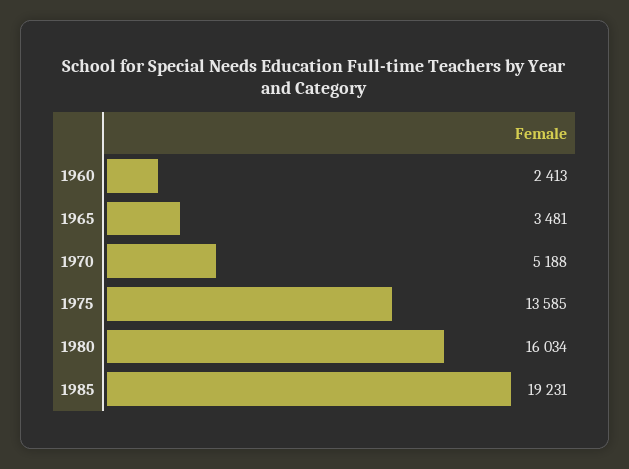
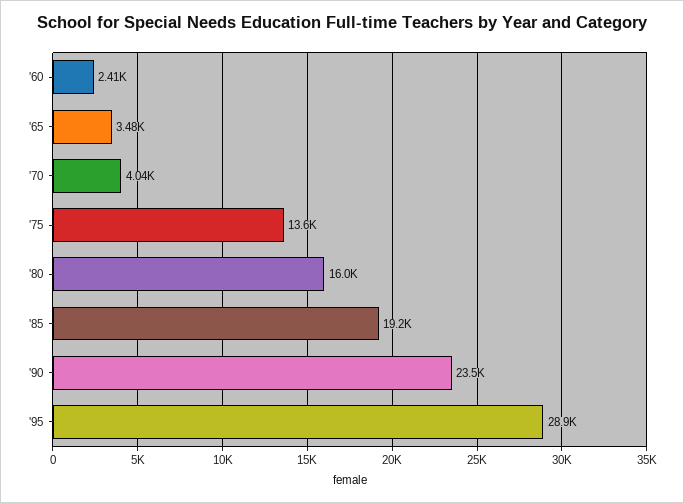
1970: 5188 -> 4040
'90: none -> 23500
'95: none -> 28900

